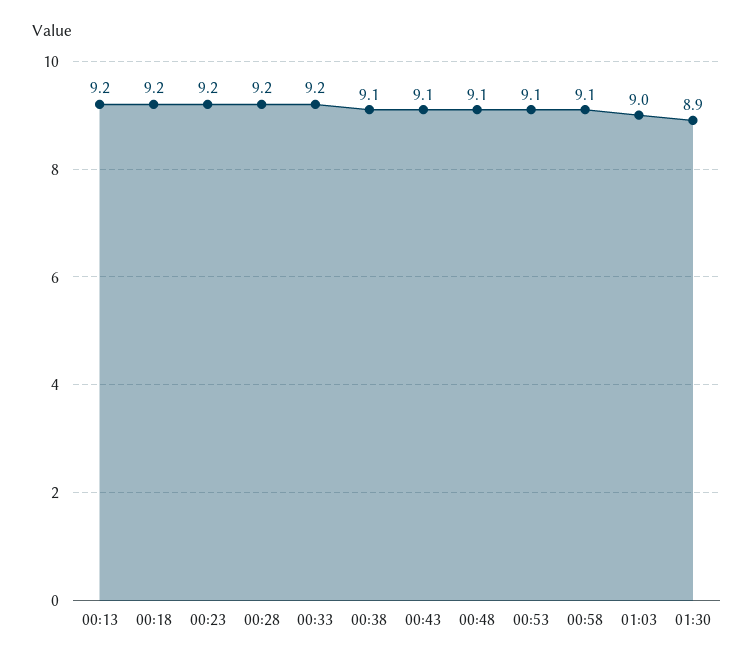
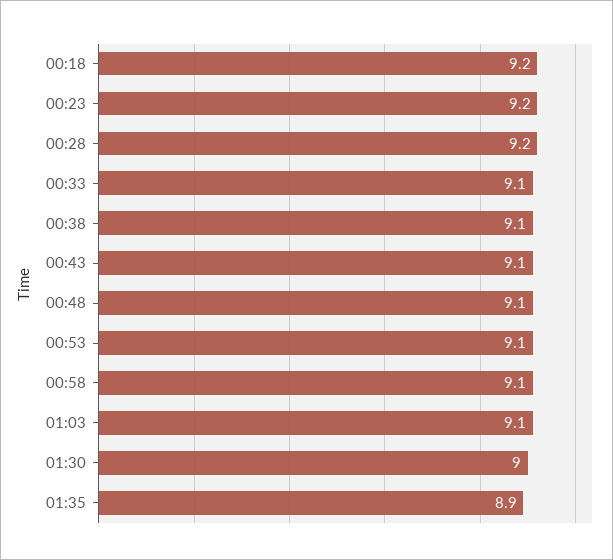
00:13: 9.2 -> none
00:33: 9.2 -> 9.1
01:03: 9 -> 9.1
01:30: 8.9 -> 9
01:35: none -> 8.9

